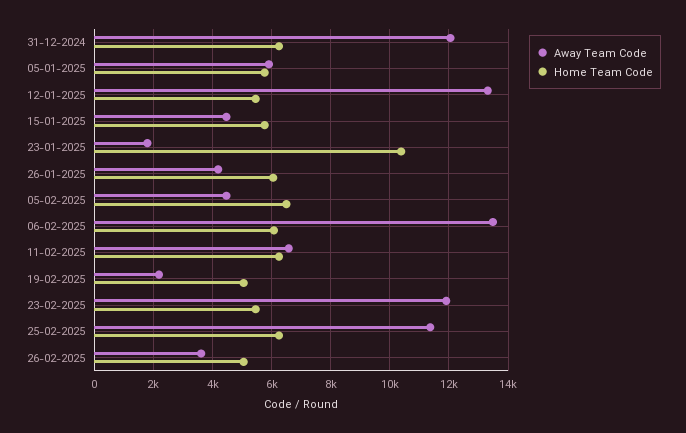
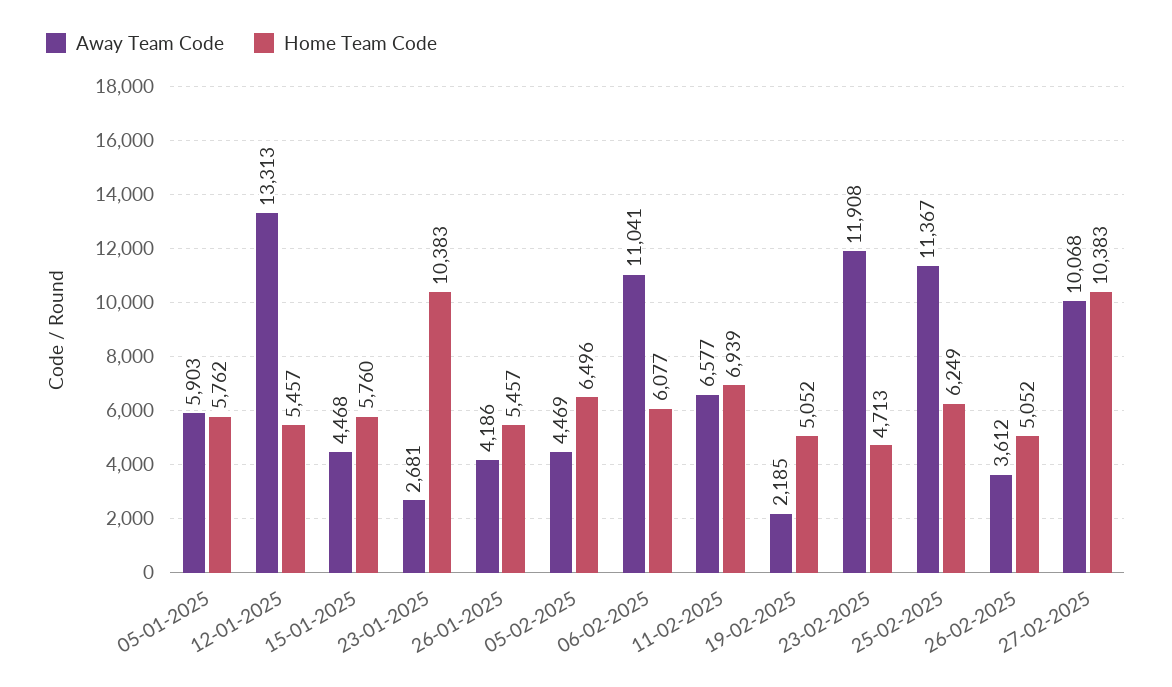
Away Team Code, 31-12-2024: 12000 -> none
Home Team Code, 31-12-2024: 6250 -> none
Away Team Code, 23-01-2025: 1750 -> 2681
Home Team Code, 26-01-2025: 6000 -> 5457
Away Team Code, 06-02-2025: 13500 -> 11041
Home Team Code, 11-02-2025: 6250 -> 6939
Home Team Code, 23-02-2025: 5500 -> 4713
Away Team Code, 27-02-2025: none -> 10068
Home Team Code, 27-02-2025: none -> 10383

